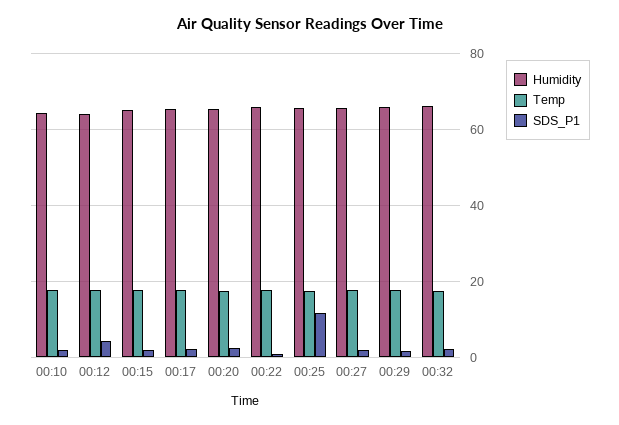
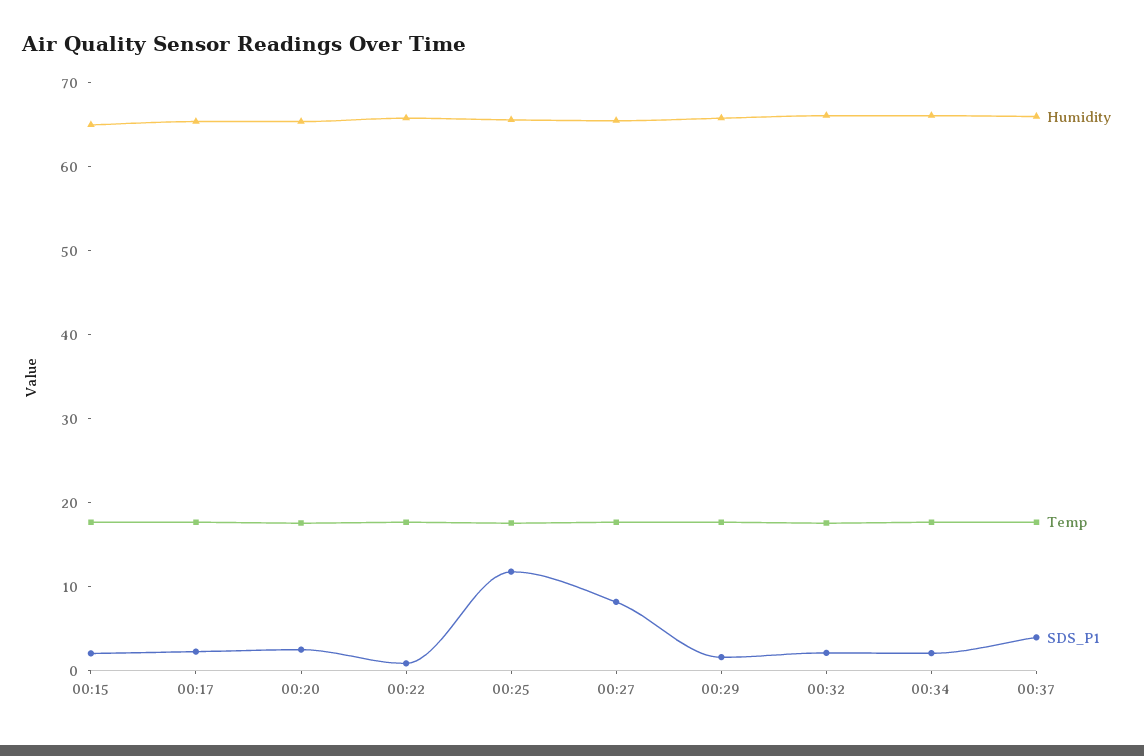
Humidity, 00:10: 64 -> none
Temp, 00:10: 18 -> none
SDS_P1, 00:10: 2 -> none
Humidity, 00:12: 64 -> none
Temp, 00:12: 18 -> none
SDS_P1, 00:12: 4 -> none
SDS_P1, 00:27: 2 -> 8
Humidity, 00:34: none -> 66
Temp, 00:34: none -> 18
SDS_P1, 00:34: none -> 2
Humidity, 00:37: none -> 66
Temp, 00:37: none -> 18
SDS_P1, 00:37: none -> 4

